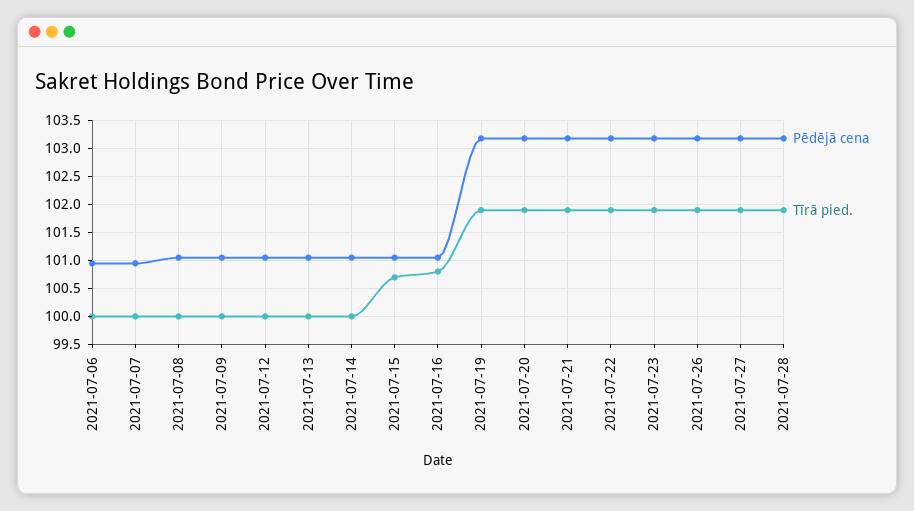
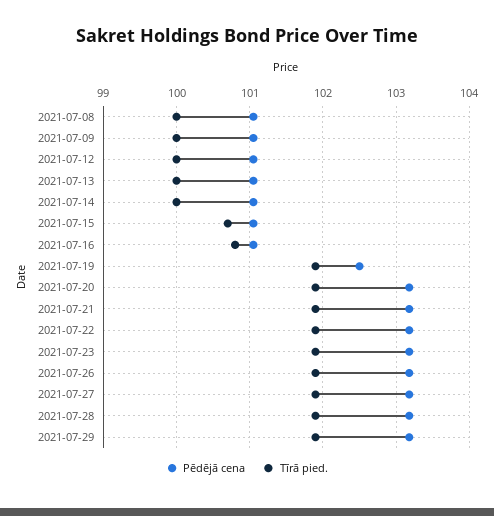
Pēdējā cena, 2021-07-06: 101 -> none
Tīrā pied., 2021-07-06: 100 -> none
Pēdējā cena, 2021-07-07: 101 -> none
Tīrā pied., 2021-07-07: 100 -> none
Pēdējā cena, 2021-07-19: 103.25 -> 102.5
Pēdējā cena, 2021-07-29: none -> 103.2
Tīrā pied., 2021-07-29: none -> 101.9

